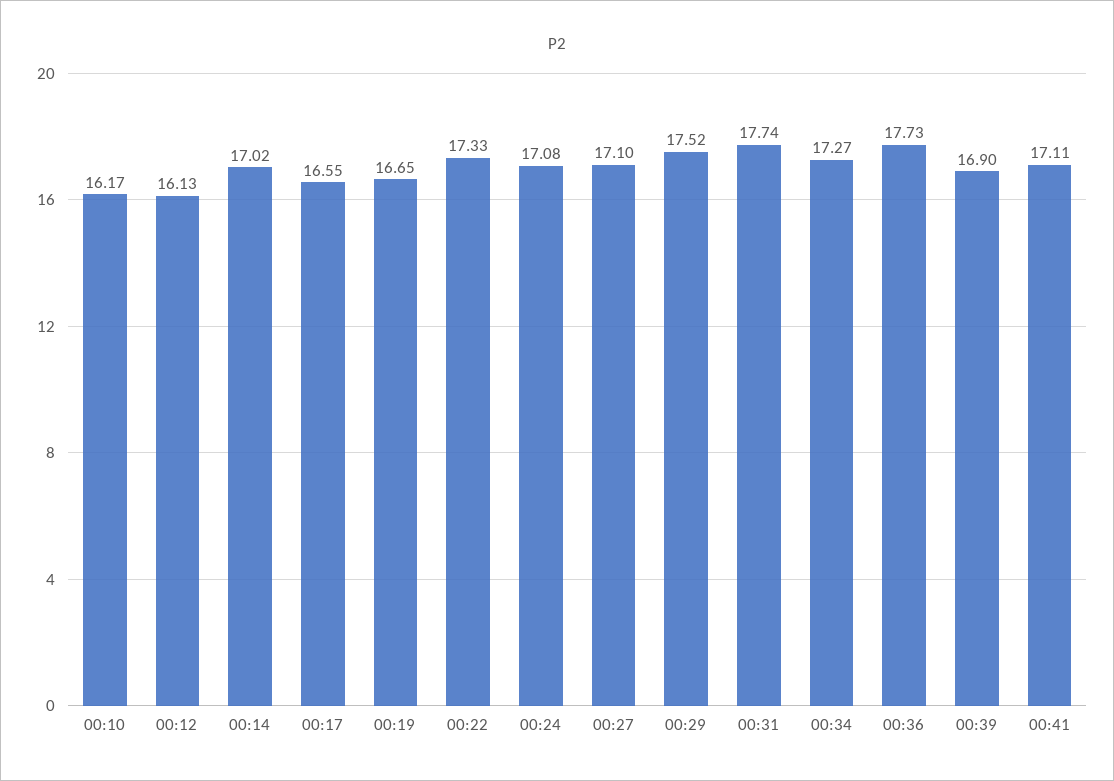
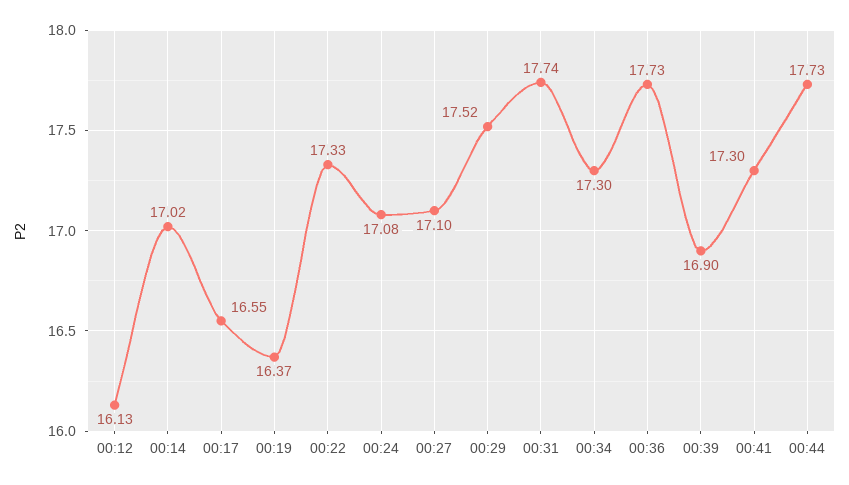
00:10: 16.17 -> none
00:19: 16.65 -> 16.37
00:34: 17.27 -> 17.3
00:41: 17.11 -> 17.3
00:44: none -> 17.73

